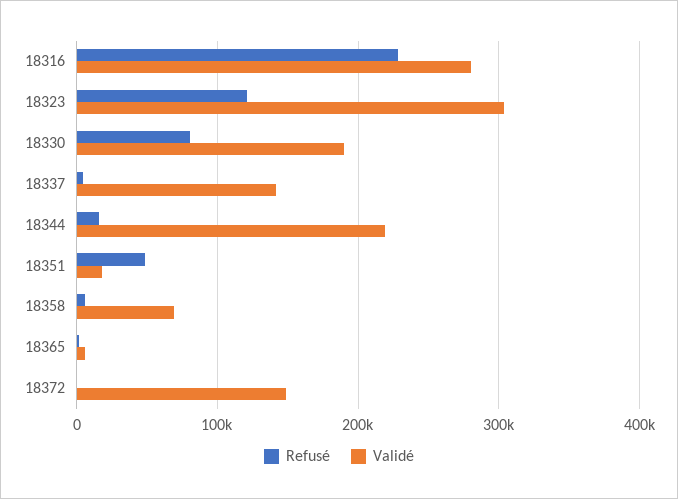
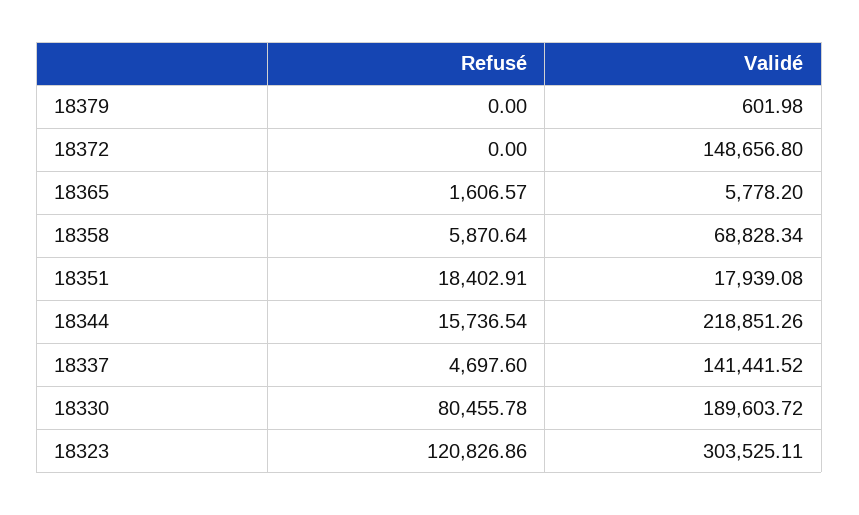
Refusé, 18316: 230000 -> none
Validé, 18316: 280000 -> none
Refusé, 18351: 50000 -> 18402.91
Refusé, 18379: none -> 0
Validé, 18379: none -> 601.98

